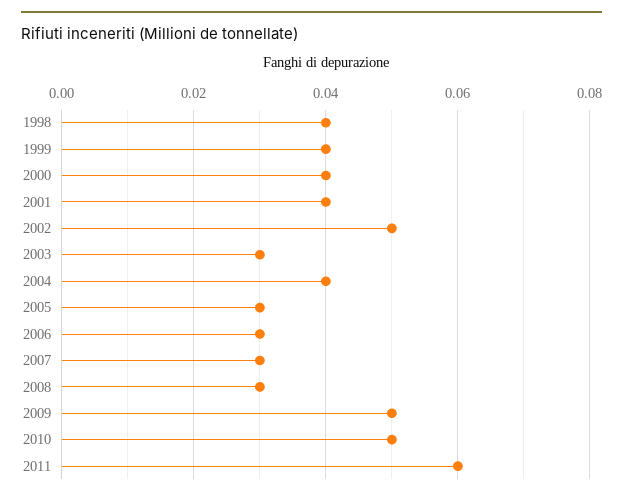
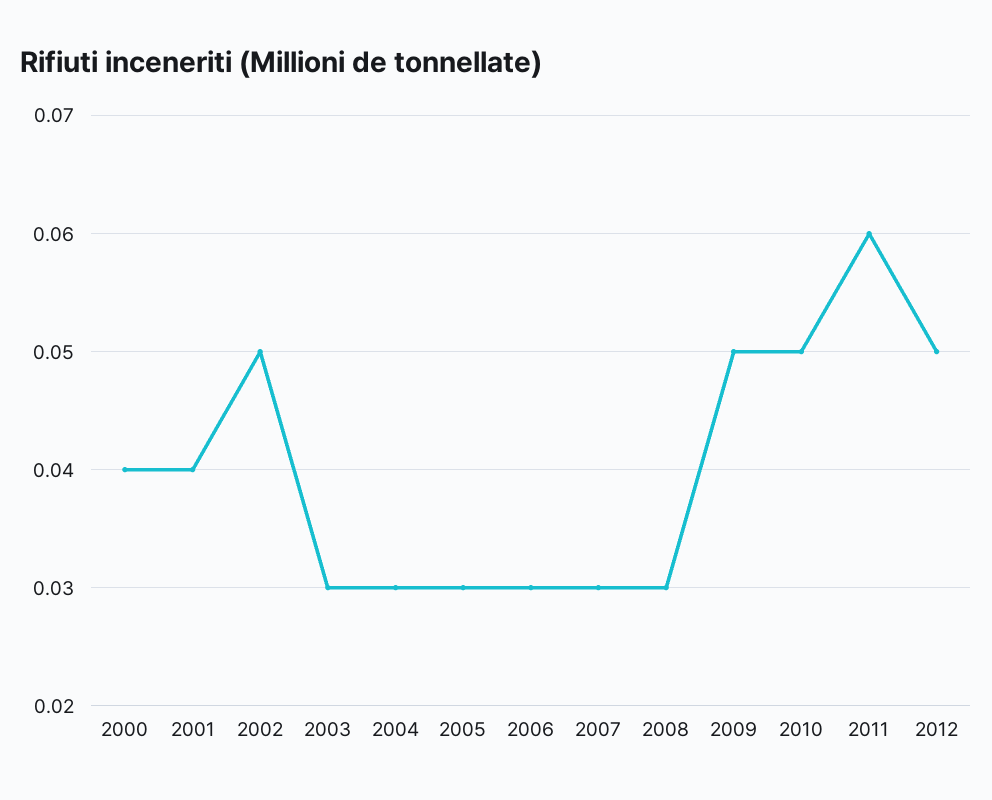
1998: 0.04 -> none
1999: 0.04 -> none
2004: 0.04 -> 0.03
2012: none -> 0.05

